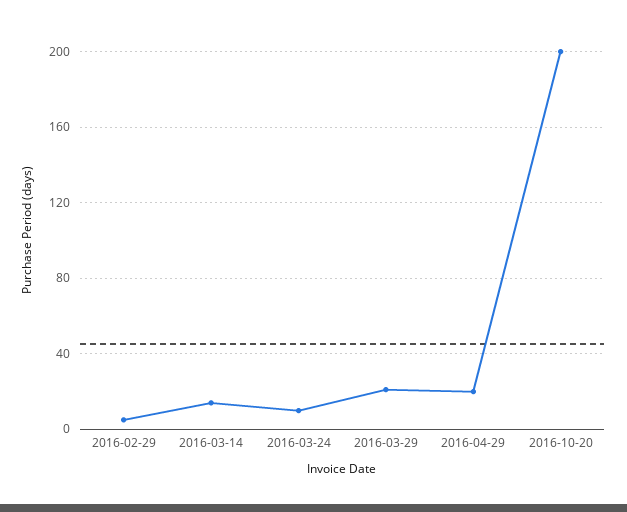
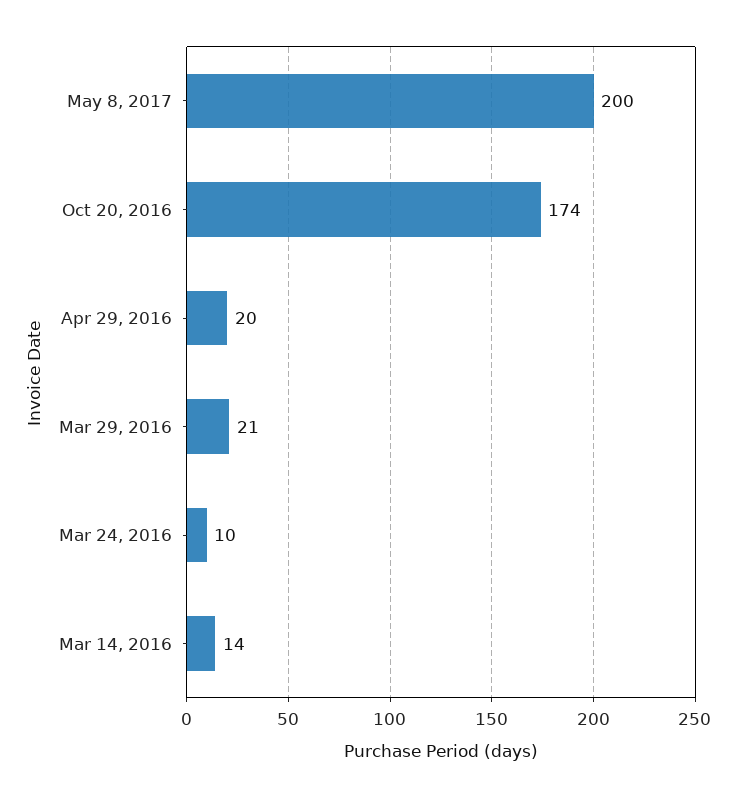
2016-02-29: 5 -> none
2016-10-20: 200 -> 174
May 8, 2017: none -> 200

